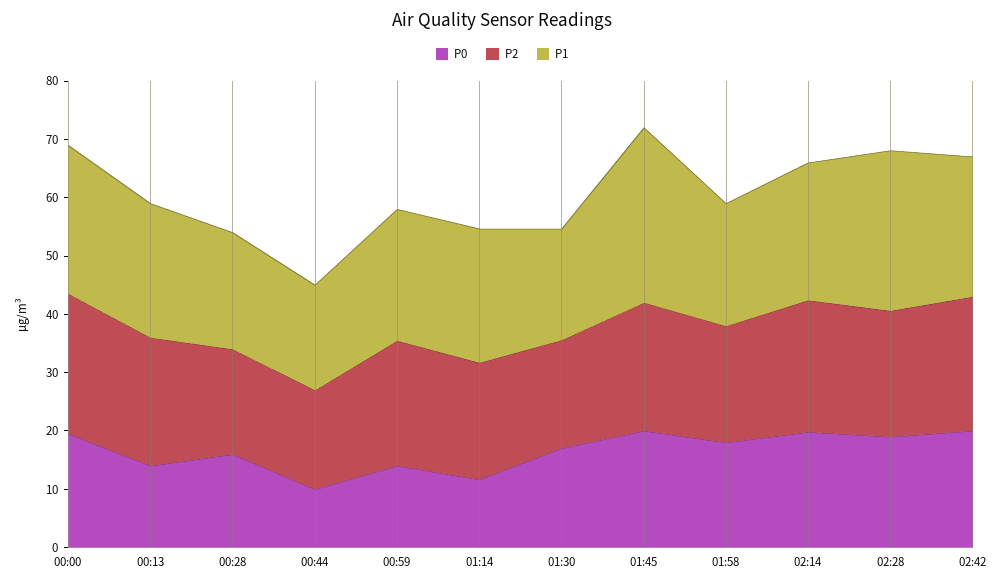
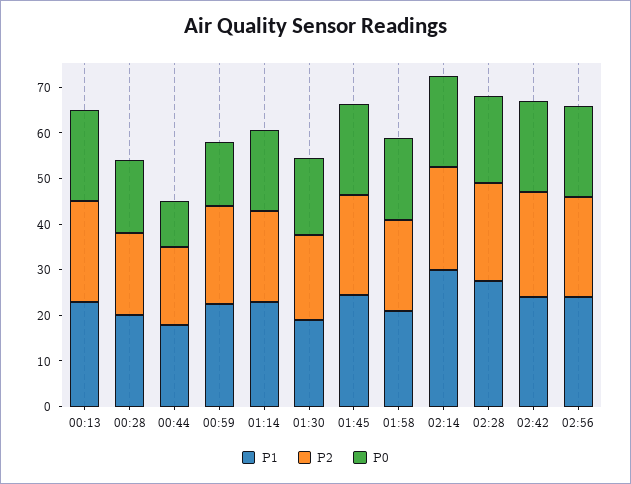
P0, 00:00: 20 -> none
P2, 00:00: 24 -> none
P1, 00:00: 26 -> none
P0, 00:13: 14 -> 20
P0, 01:14: 12 -> 18
P1, 01:45: 30 -> 24
P1, 02:14: 24 -> 30
P1, 02:56: none -> 24
P2, 02:56: none -> 22
P0, 02:56: none -> 20

